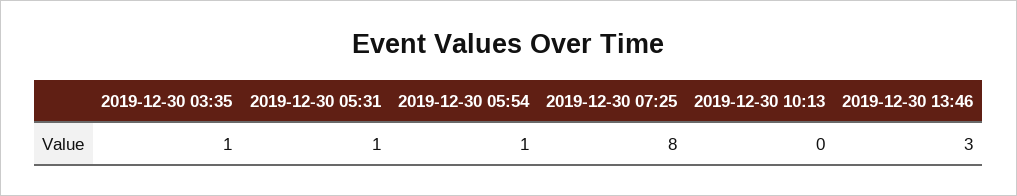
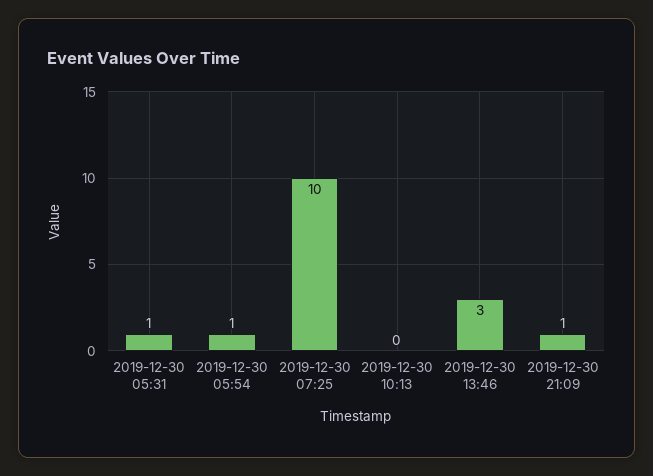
2019-12-30 03:35: 1 -> none
2019-12-30 07:25: 8 -> 10
2019-12-30 21:09: none -> 1

